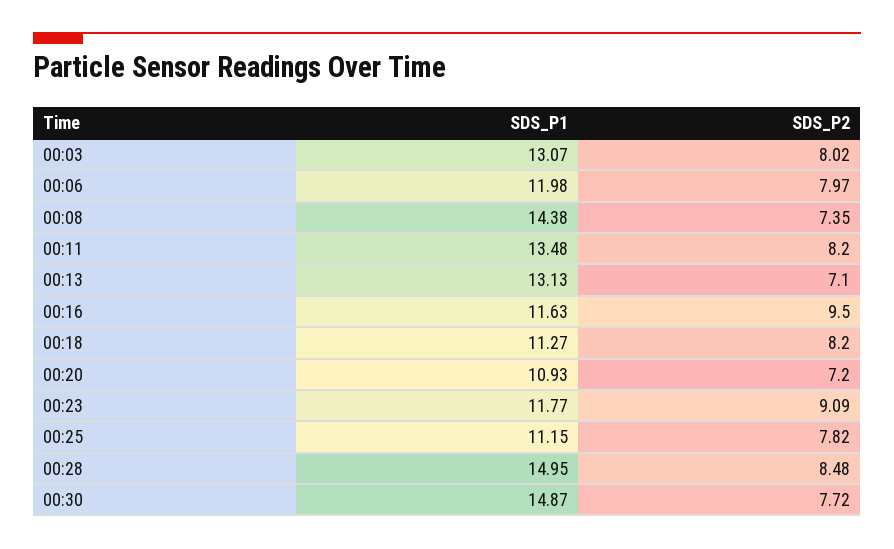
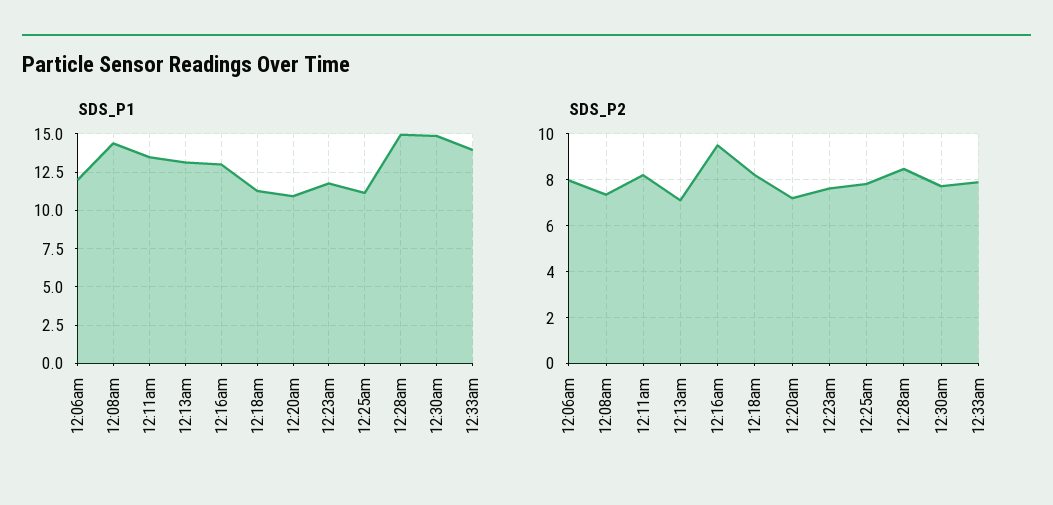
SDS_P1, 00:03: 13.07 -> none
SDS_P2, 00:03: 8.02 -> none
SDS_P1, 00:16: 11.63 -> 13
SDS_P2, 00:23: 9.09 -> 7.5
SDS_P1, 12:33am: none -> 14
SDS_P2, 12:33am: none -> 8

